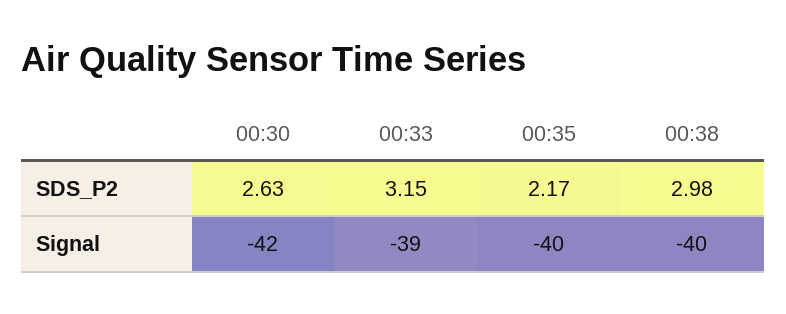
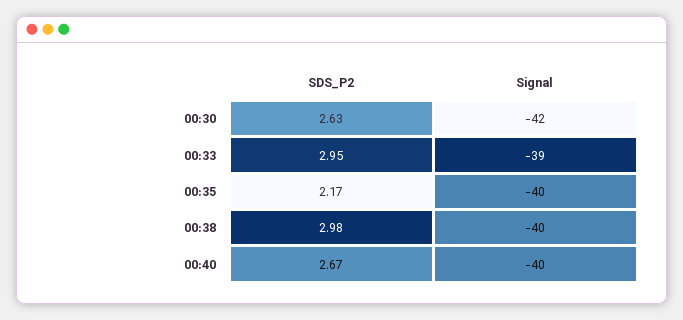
00:33, SDS_P2: 3.15 -> 2.95
00:40, SDS_P2: none -> 2.67
00:40, Signal: none -> -40

